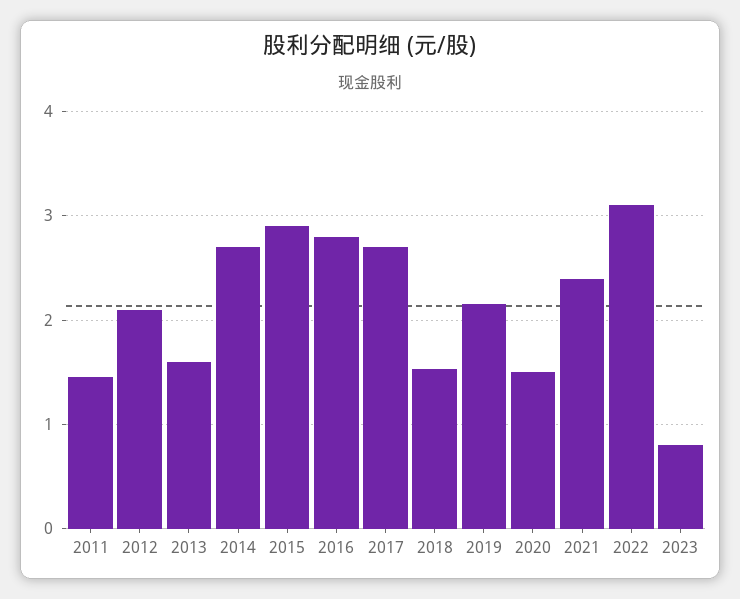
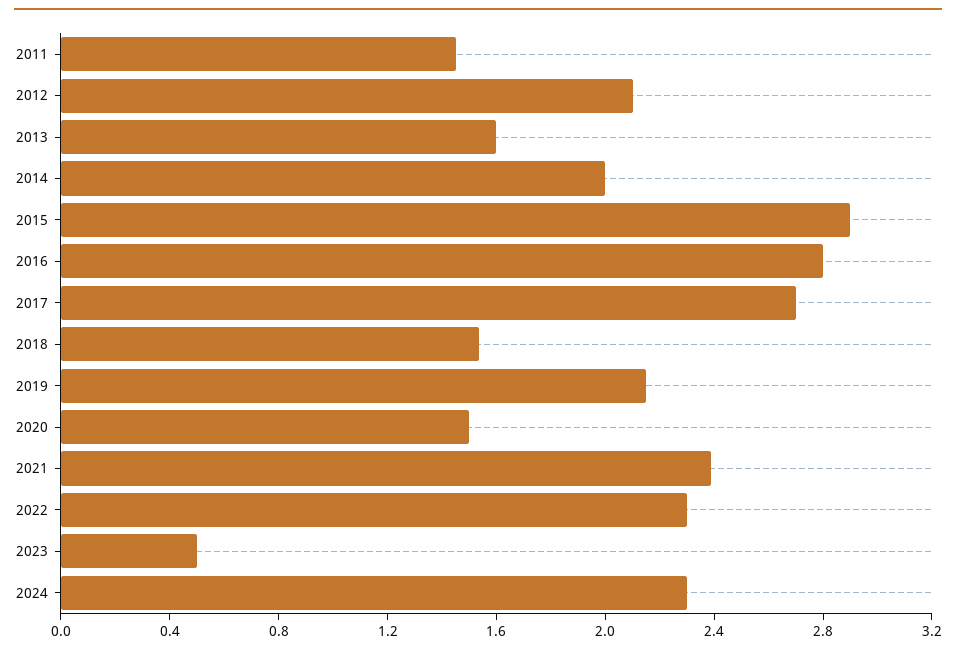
2014: 2.7 -> 2
2022: 3.1 -> 2.3
2023: 0.8 -> 0.5
2024: none -> 2.3

